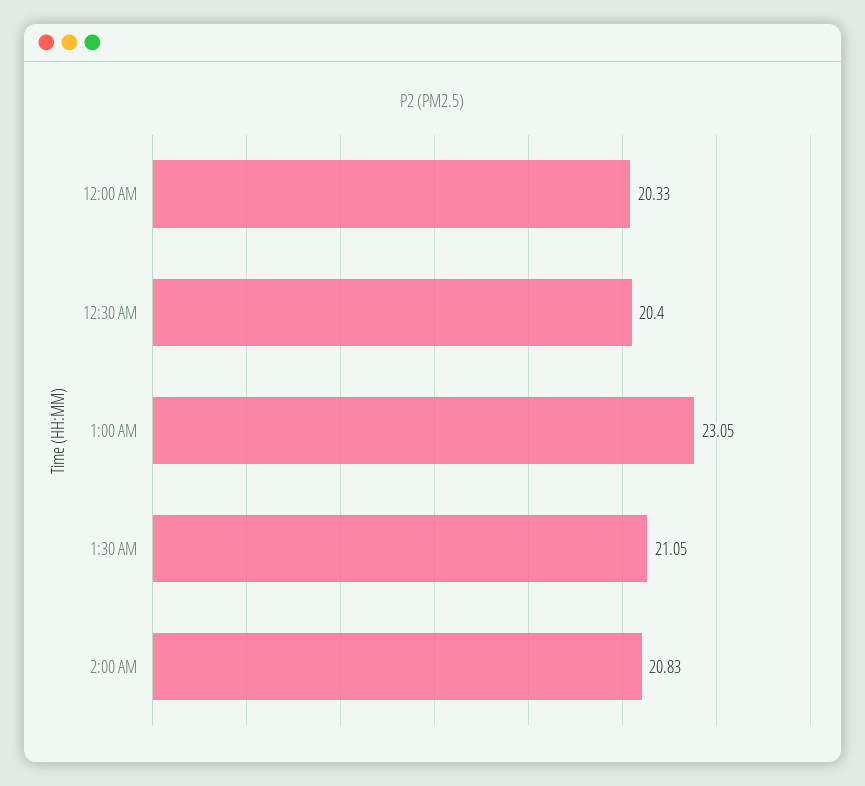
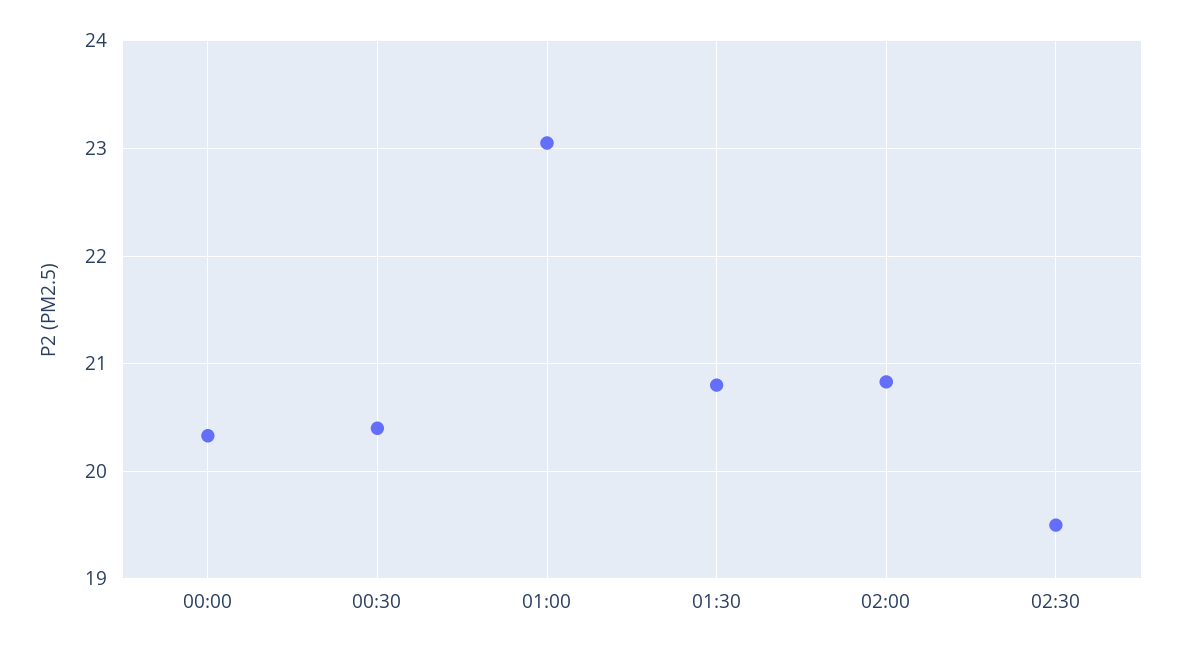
1:30 AM: 21.05 -> 20.8
02:30: none -> 19.5

